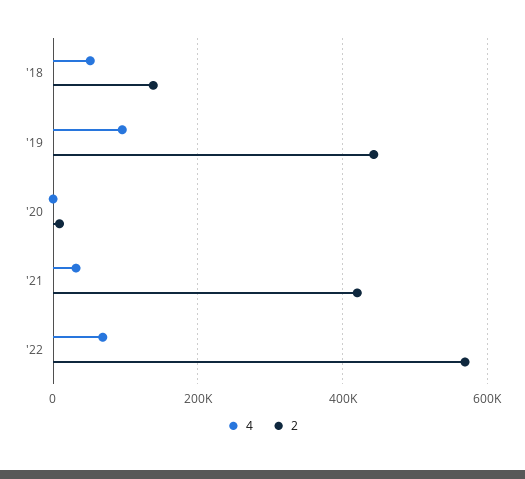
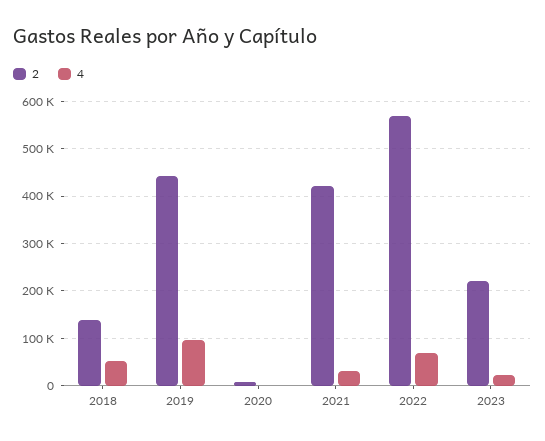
2, 2023: none -> 220000
4, 2023: none -> 20000

